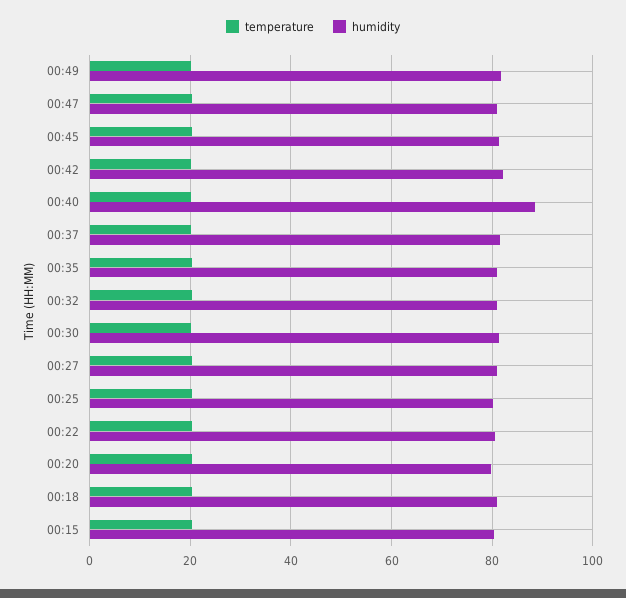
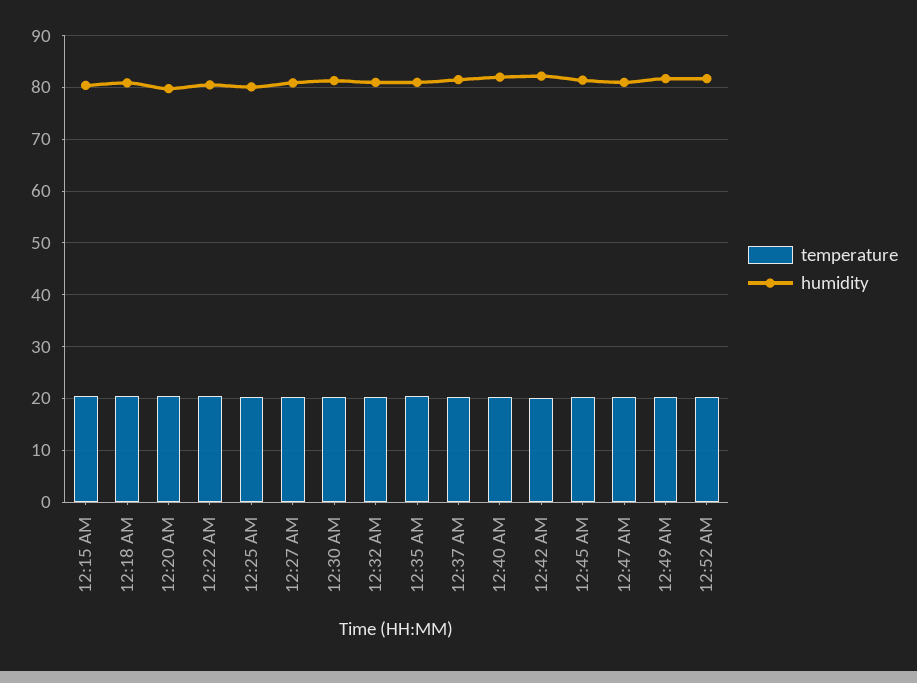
humidity, 00:40: 88 -> 82
temperature, 12:52 AM: none -> 20
humidity, 12:52 AM: none -> 82

